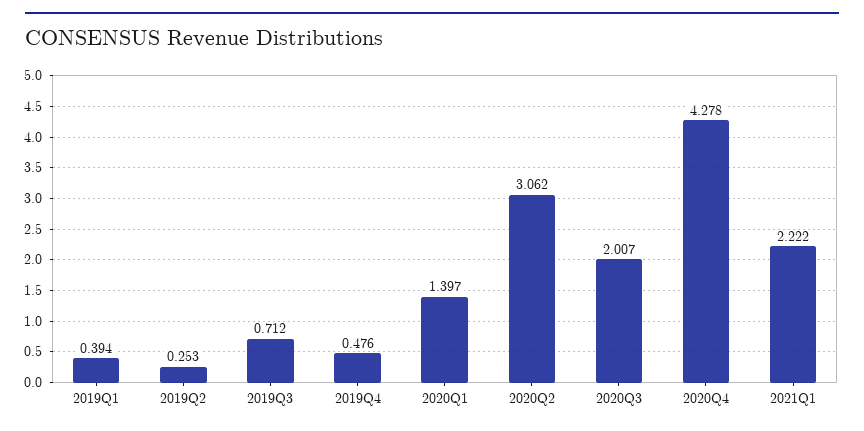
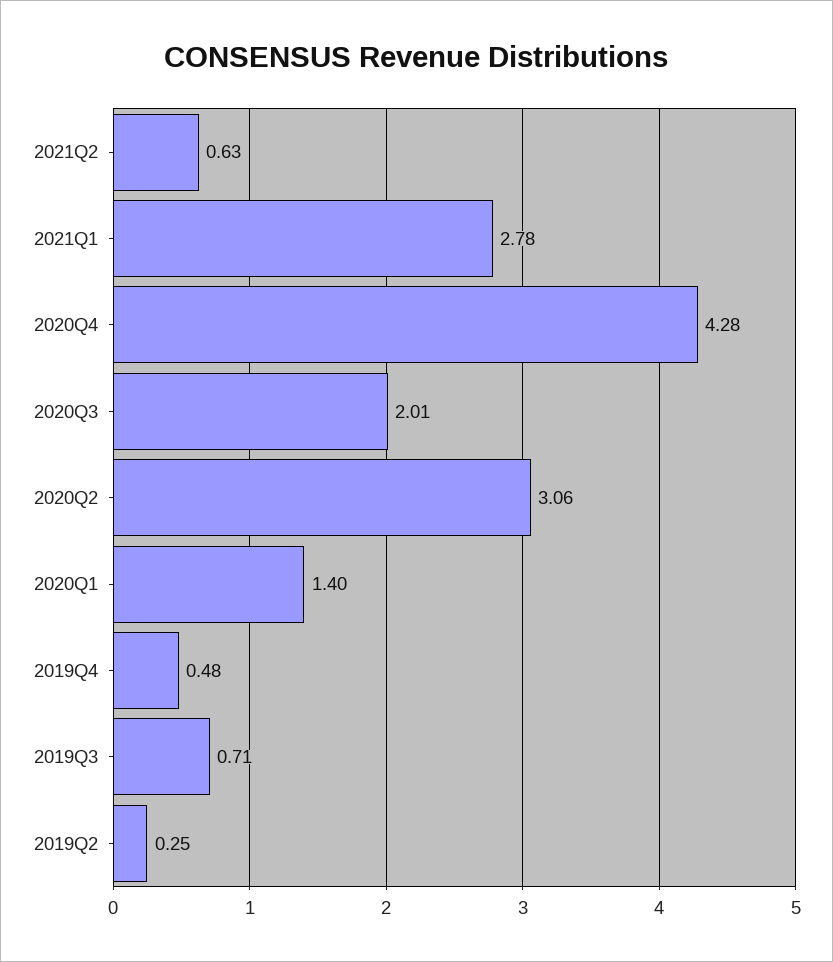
2019Q1: 0.394 -> none
2021Q1: 2.222 -> 2.78
2021Q2: none -> 0.63

